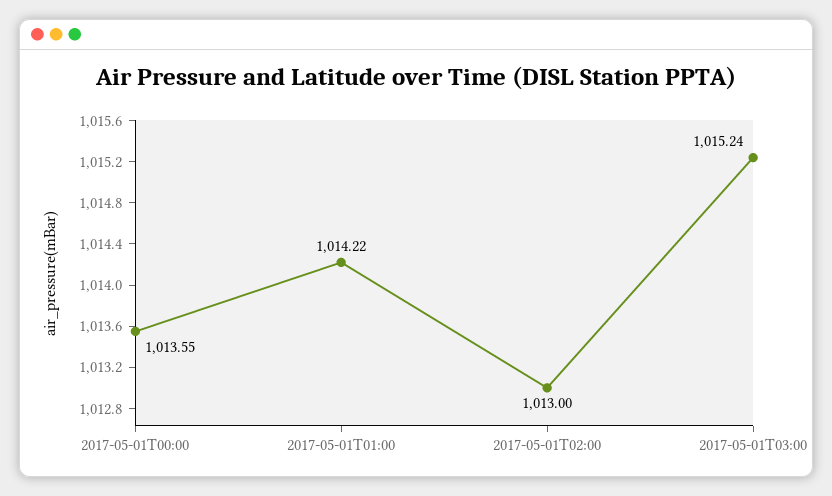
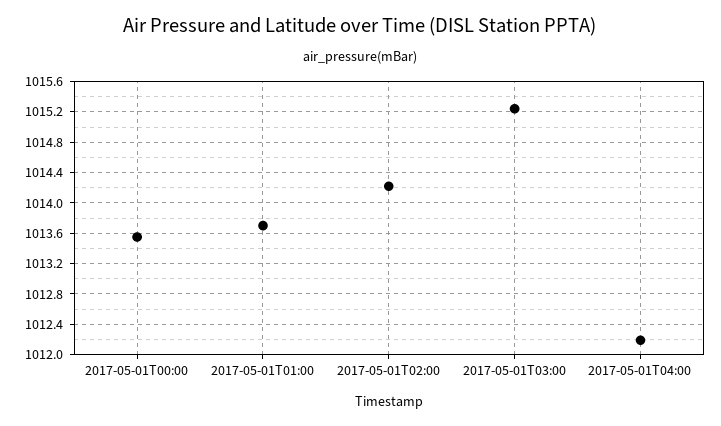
2017-05-01T01:00: 1014.22 -> 1013.7
2017-05-01T02:00: 1013 -> 1014.2
2017-05-01T04:00: none -> 1012.2

